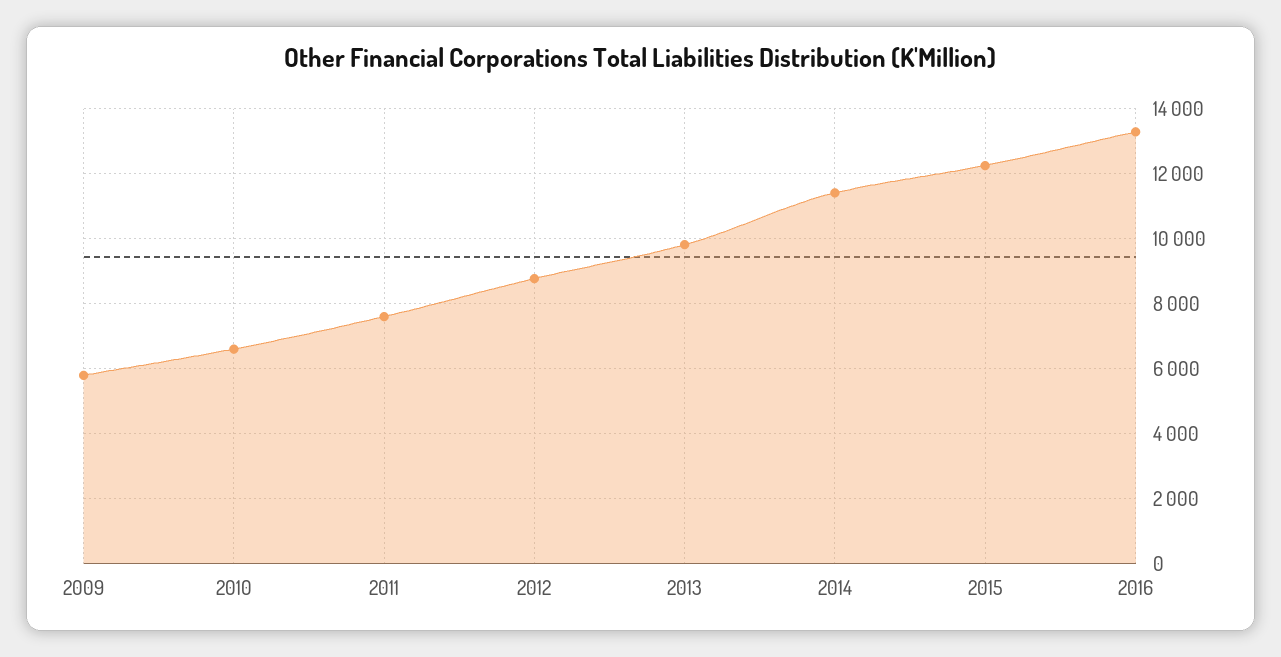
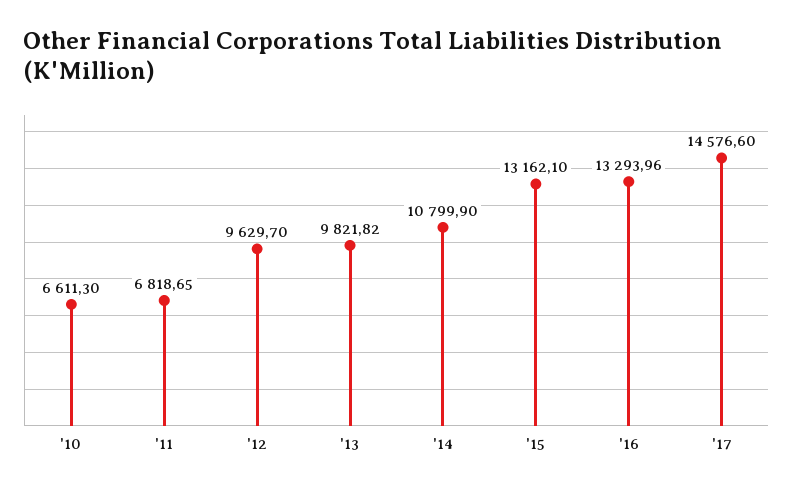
2009: 5800 -> none
2011: 7600 -> 6818.65
2012: 8800 -> 9629.7
2014: 11400 -> 10799.9
2015: 12200 -> 13162.1
'17: none -> 14576.6

